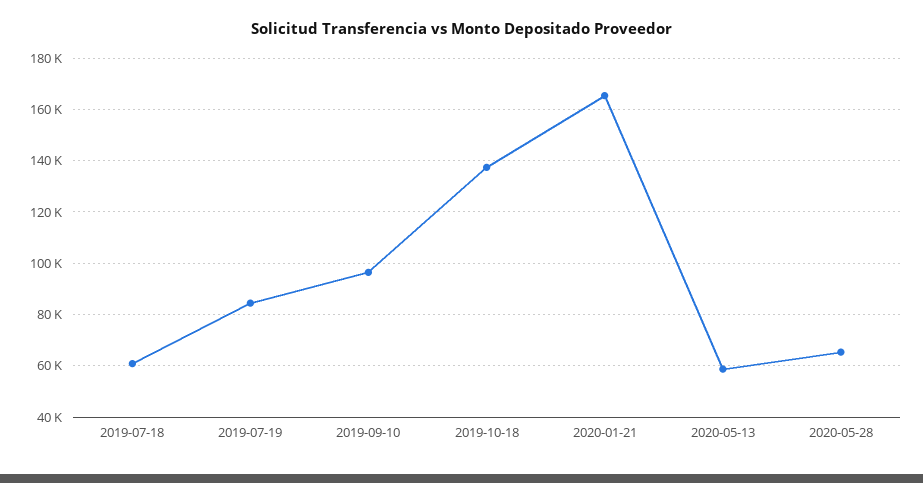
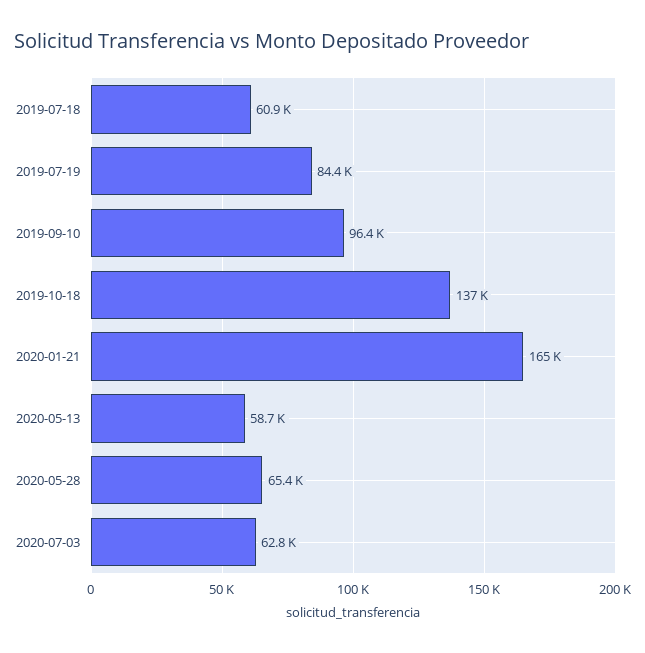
2020-07-03: none -> 62800

